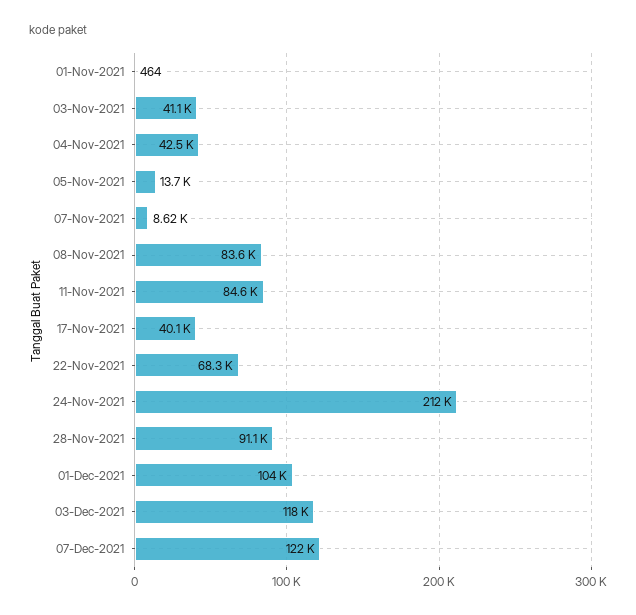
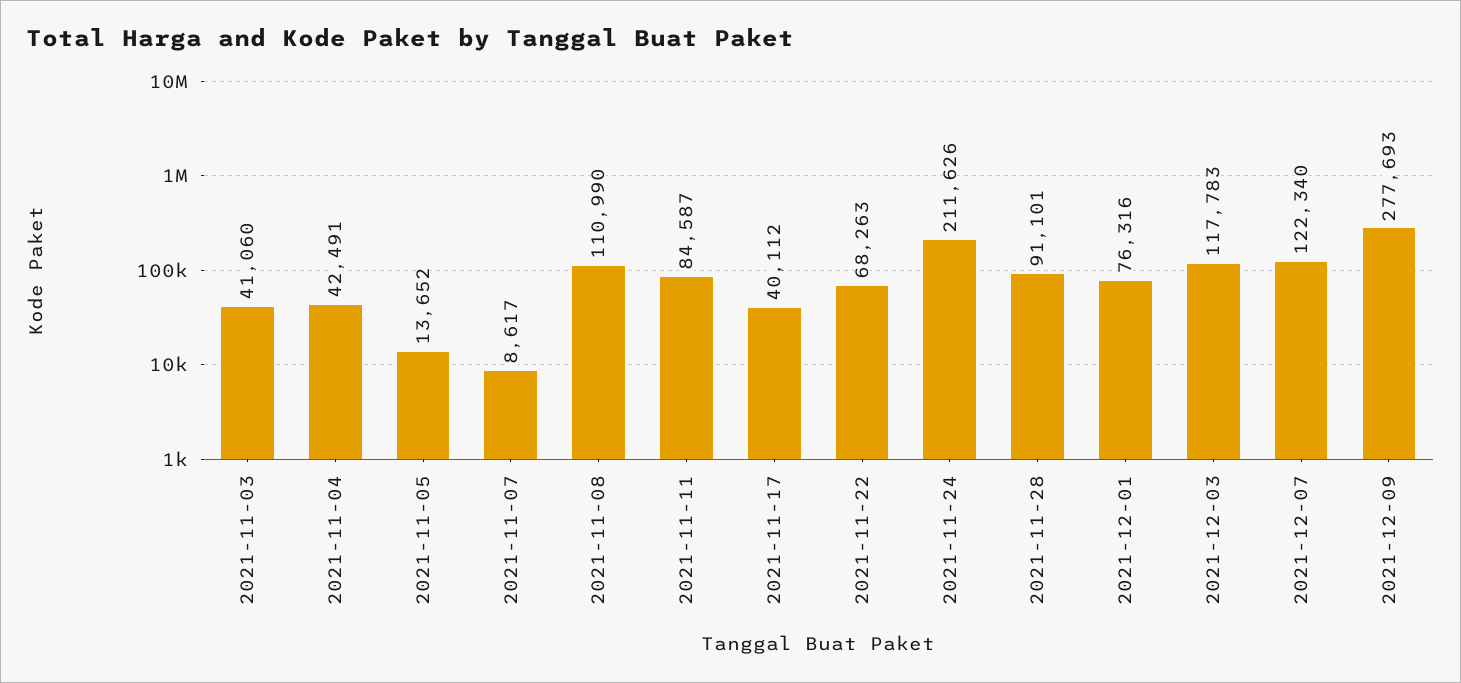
01-Nov-2021: 464 -> none
08-Nov-2021: 83600 -> 110990
01-Dec-2021: 104000 -> 76316
2021-12-09: none -> 277693

